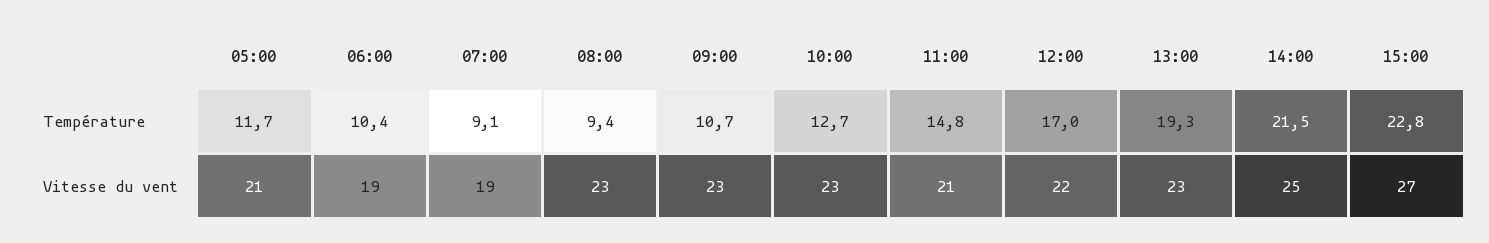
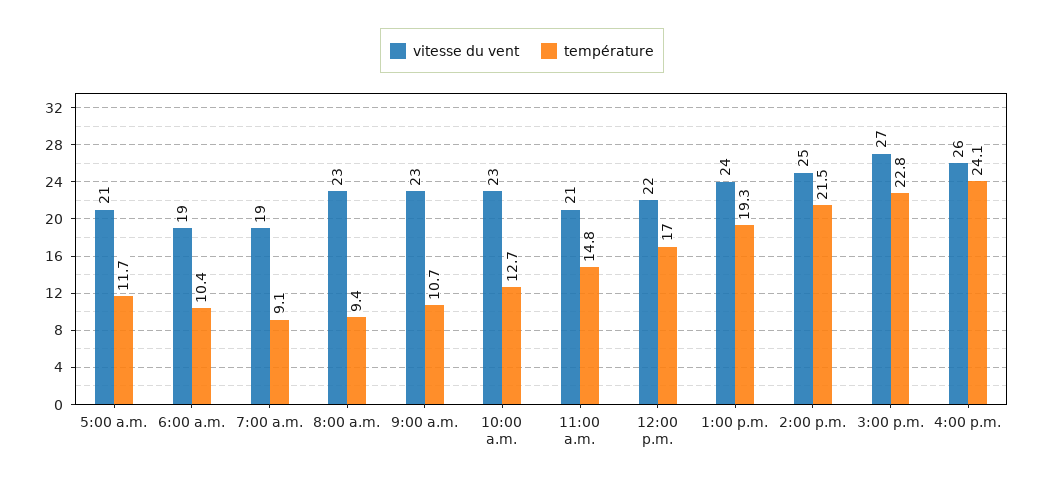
Vitesse du vent, 13:00: 23 -> 24
Vitesse du vent, 4:00 p.m.: none -> 26
Température, 4:00 p.m.: none -> 24.1

